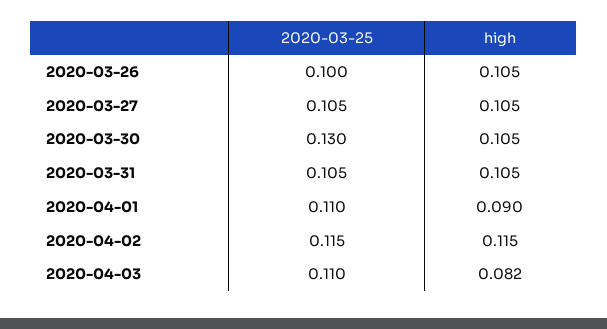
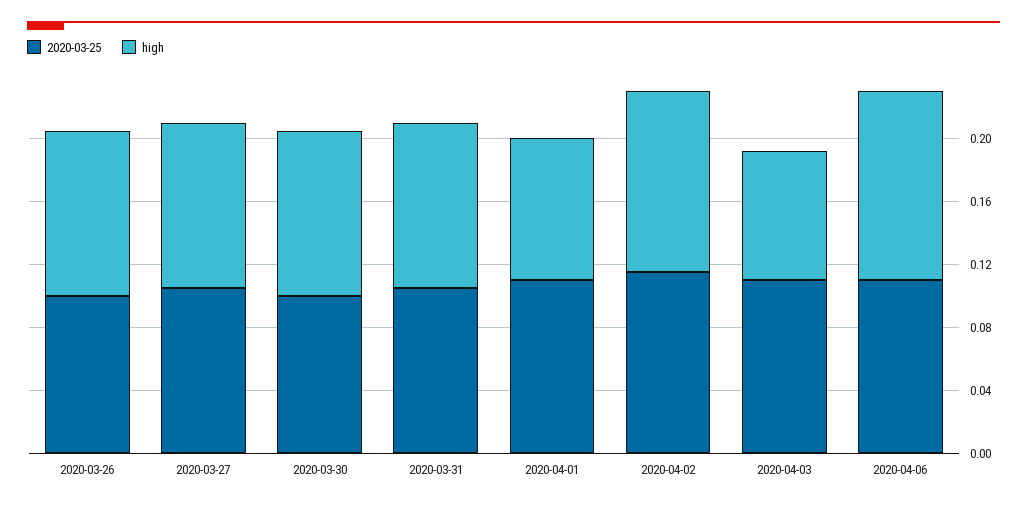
2020-03-25, 2020-03-30: 0.13 -> 0.1
2020-03-25, 2020-04-06: none -> 0.11
high, 2020-04-06: none -> 0.12

